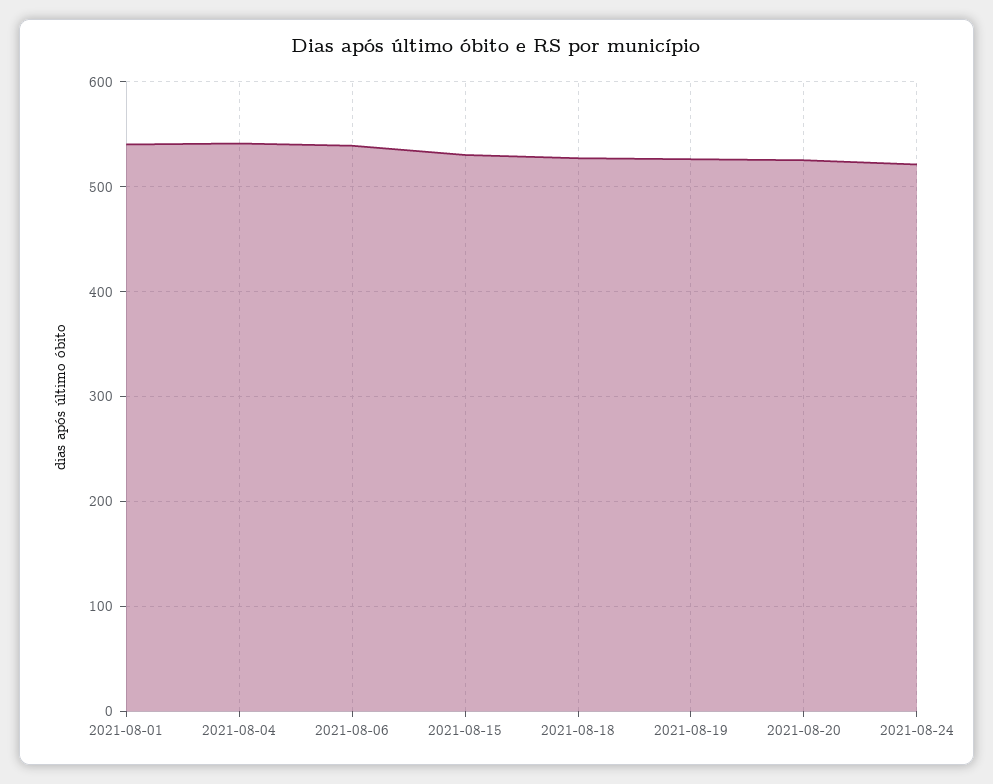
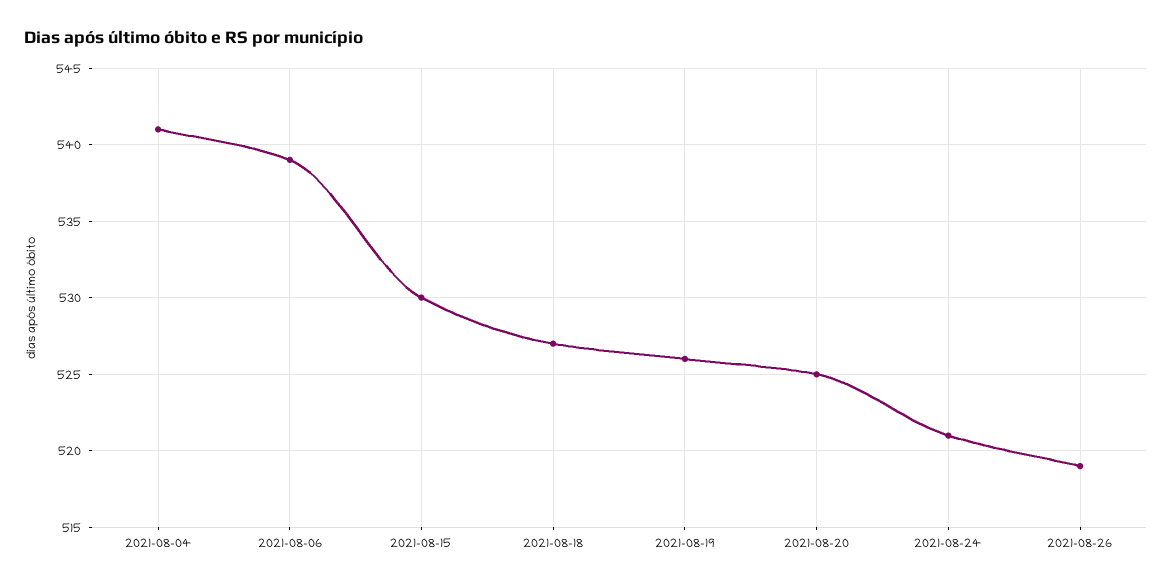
2021-08-01: 540 -> none
2021-08-26: none -> 519

